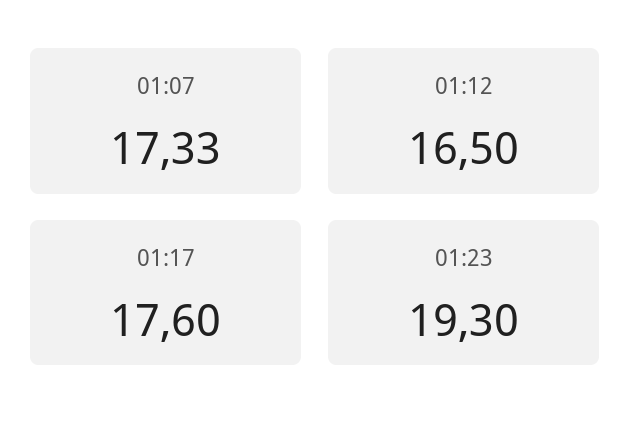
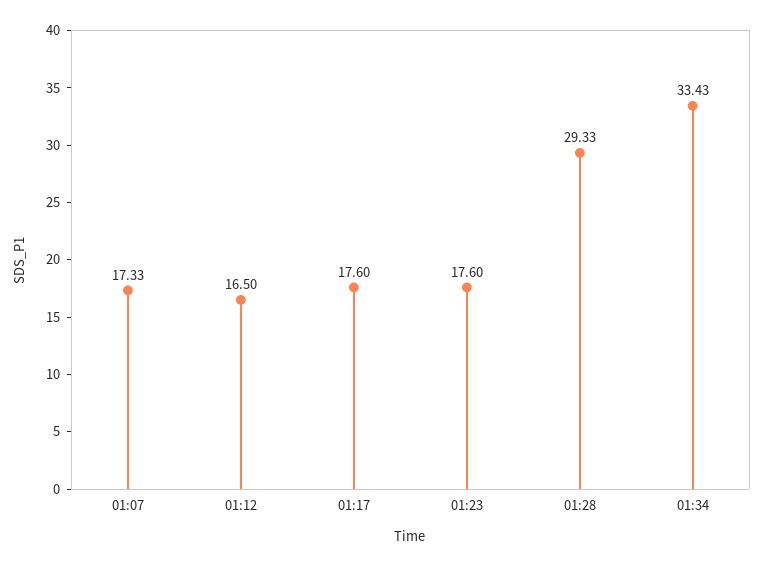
01:23: 19.3 -> 17.6
01:28: none -> 29.33
01:34: none -> 33.43

